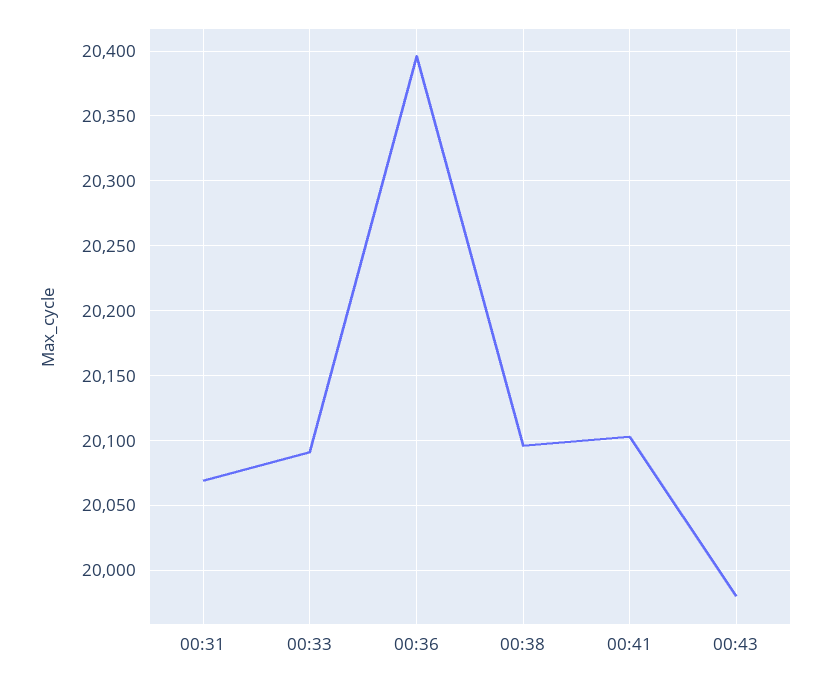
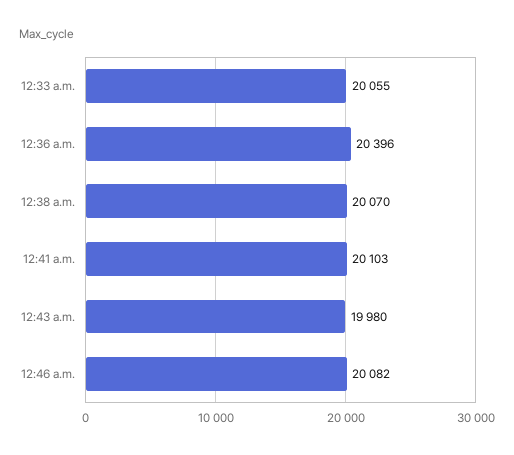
00:31: 20070 -> none
00:33: 20090 -> 20055
00:38: 20095 -> 20070
12:46 a.m.: none -> 20082

